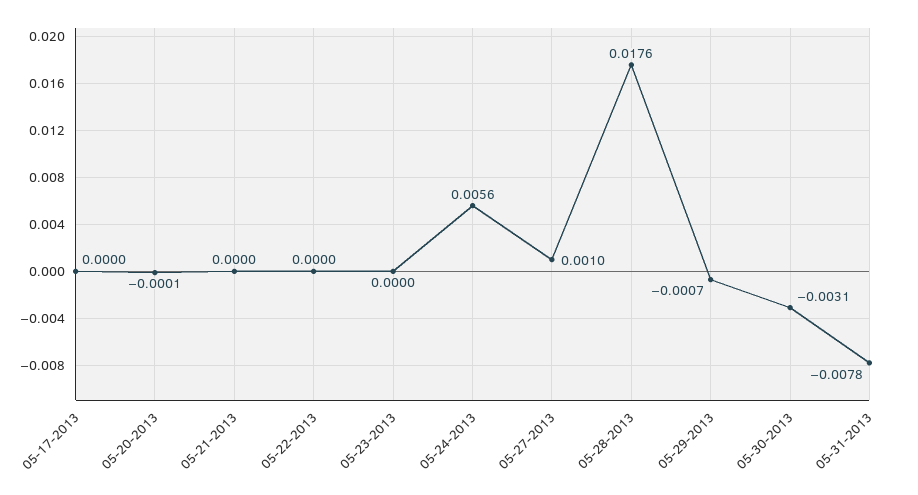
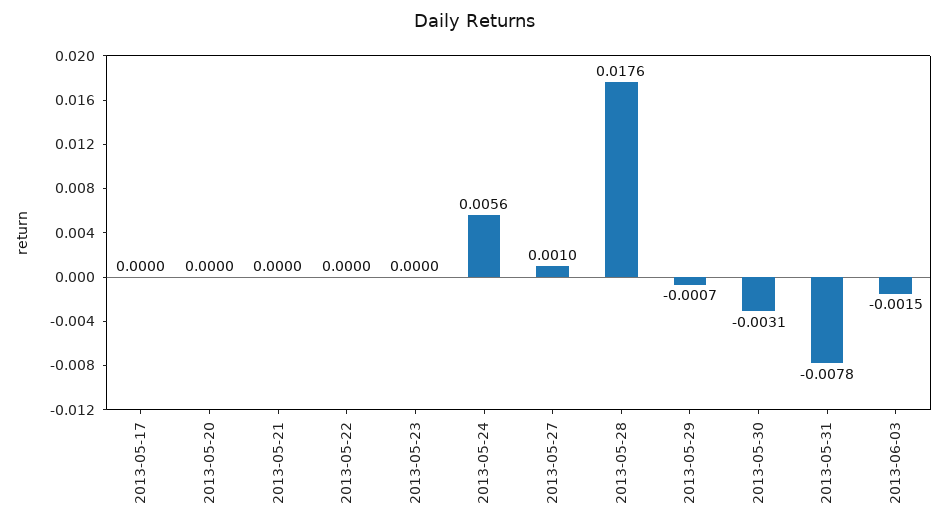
05-20-2013: -0.0001 -> 0
2013-06-03: none -> -0.0015

